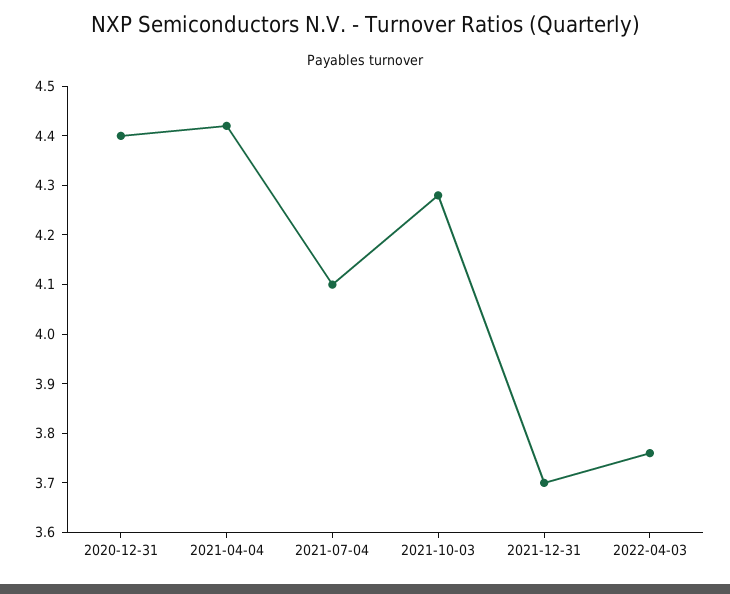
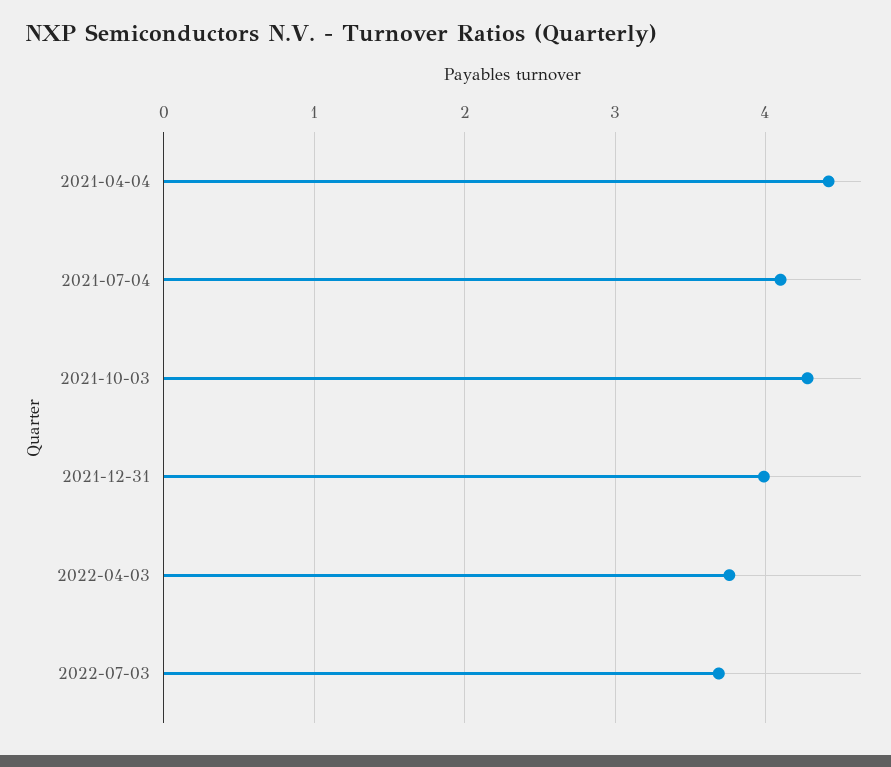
2020-12-31: 4.4 -> none
2021-12-31: 3.7 -> 4
2022-07-03: none -> 3.7

